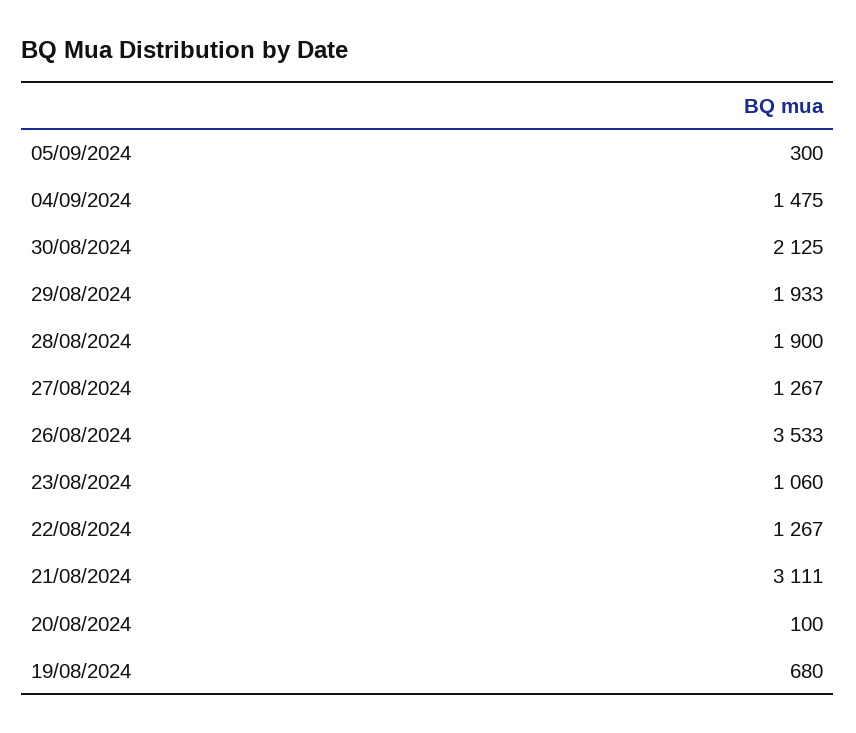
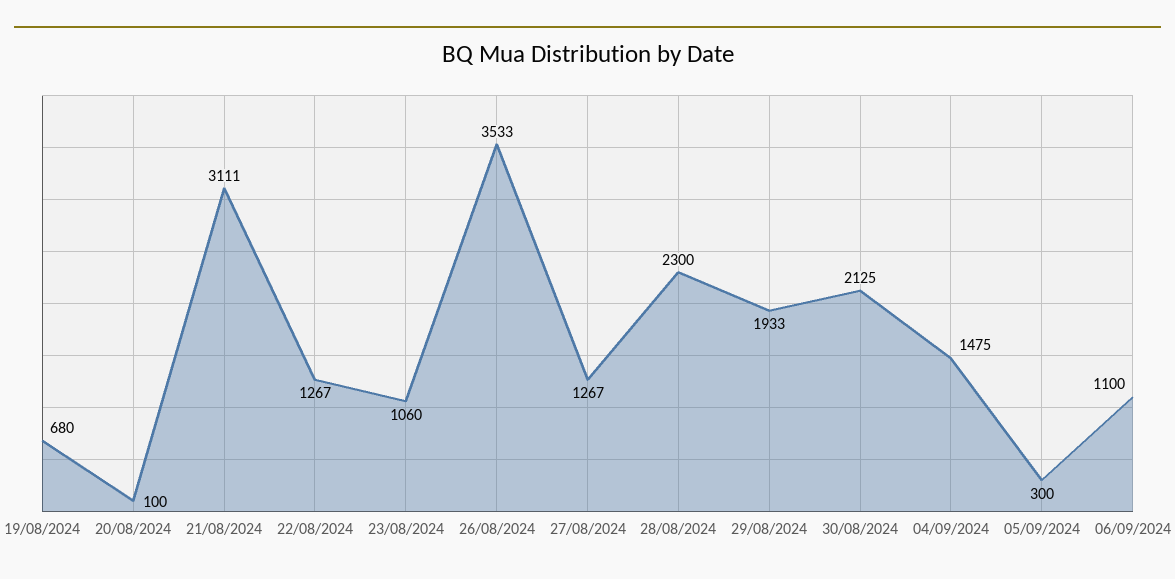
28/08/2024: 1900 -> 2300
06/09/2024: none -> 1100

